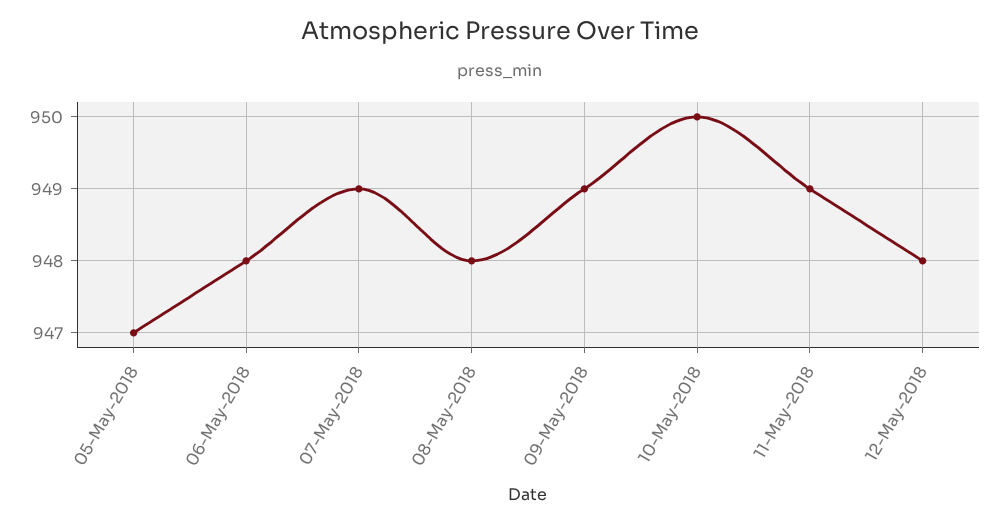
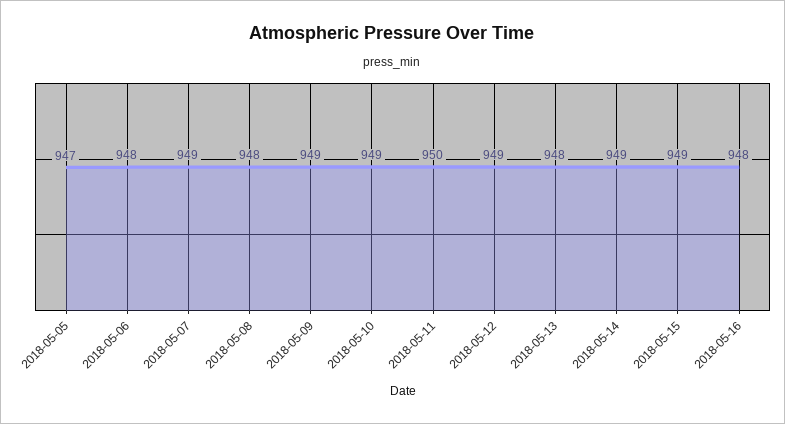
10-May-2018: 950 -> 949
11-May-2018: 949 -> 950
12-May-2018: 948 -> 949
2018-05-13: none -> 948
2018-05-14: none -> 949
2018-05-15: none -> 949
2018-05-16: none -> 948

